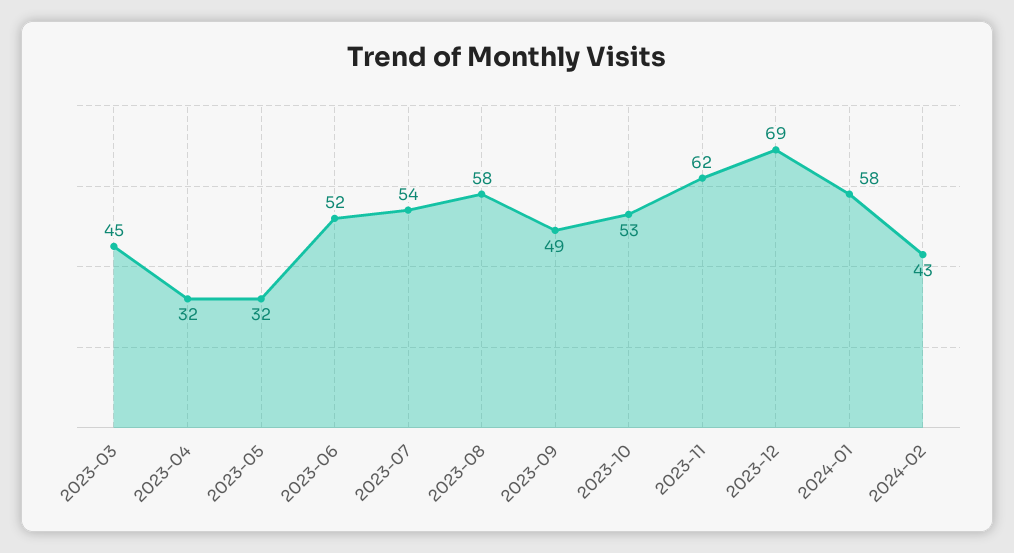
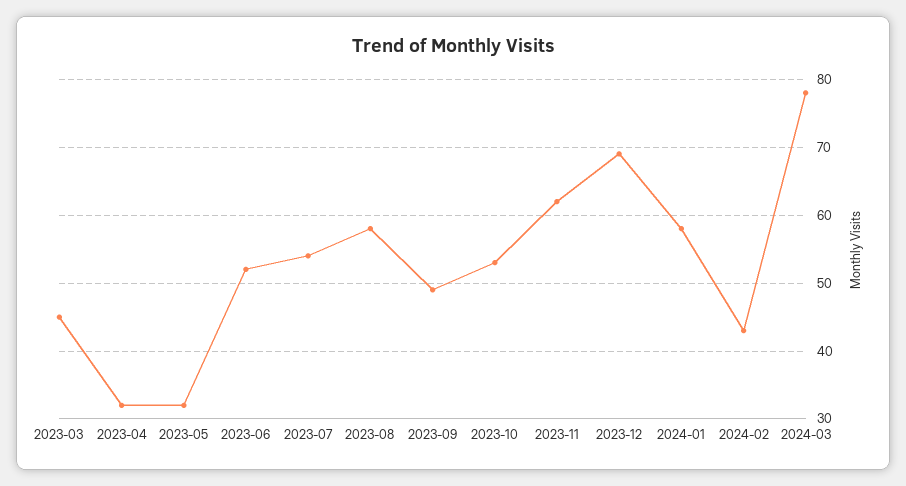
2024-03: none -> 78

